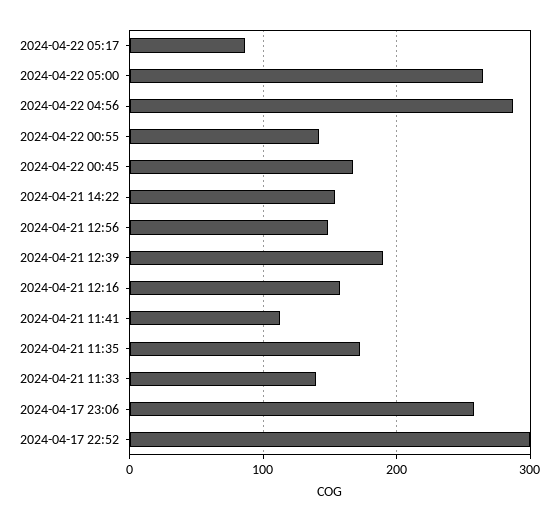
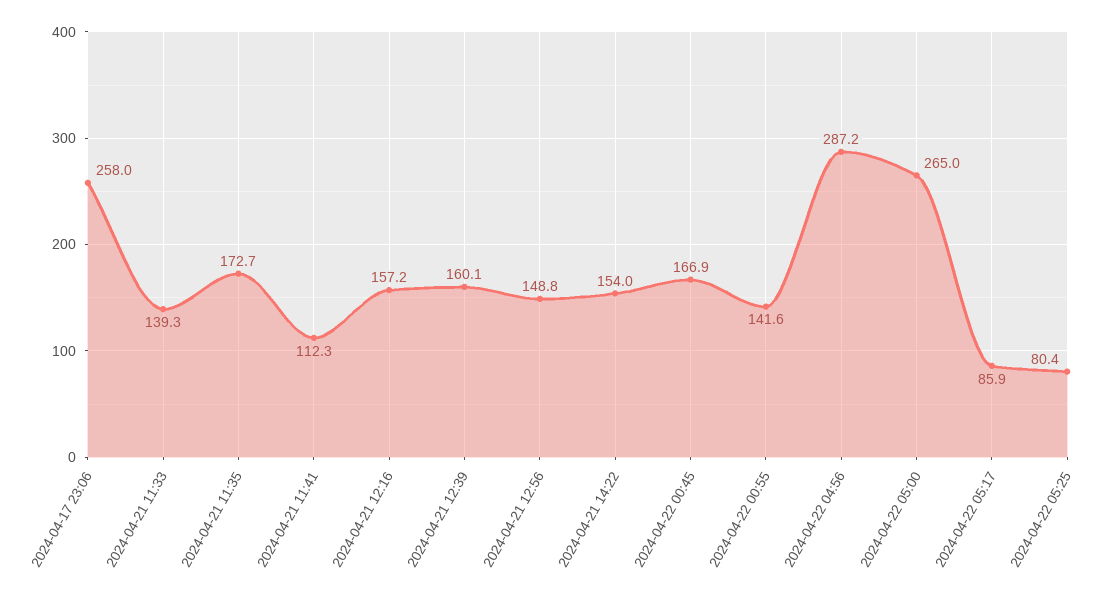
2024-04-21 12:39: 190 -> 160.1
2024-04-17 22:52: 300 -> none
2024-04-22 05:25: none -> 80.4

